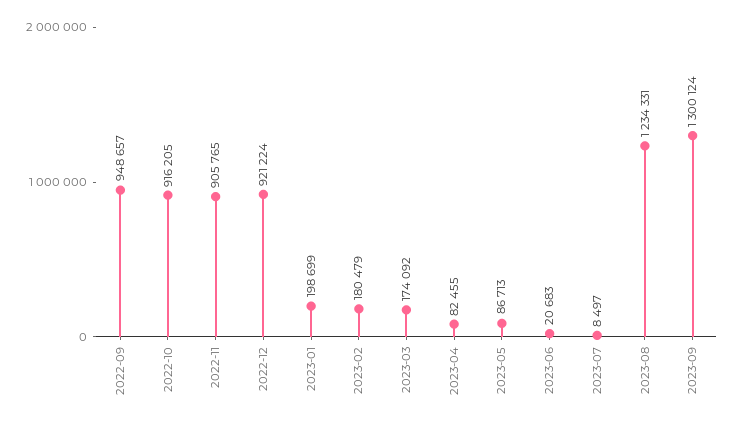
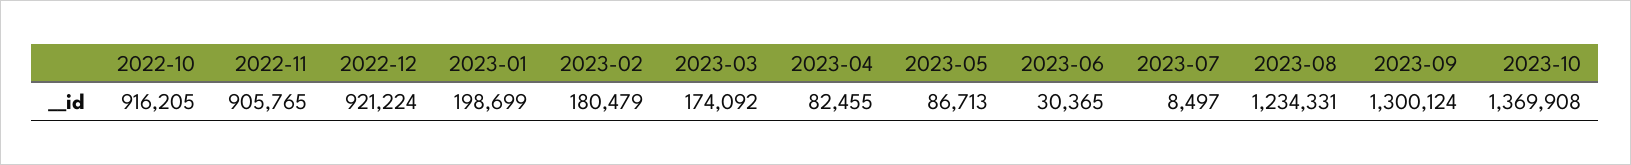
2022-09: 948657 -> none
2023-06: 20683 -> 30365
2023-10: none -> 1369908

